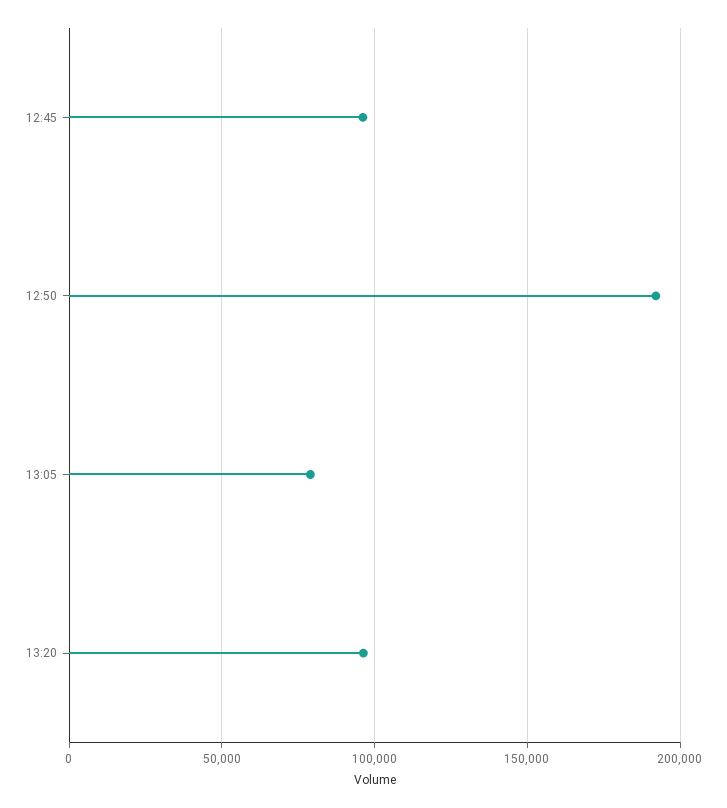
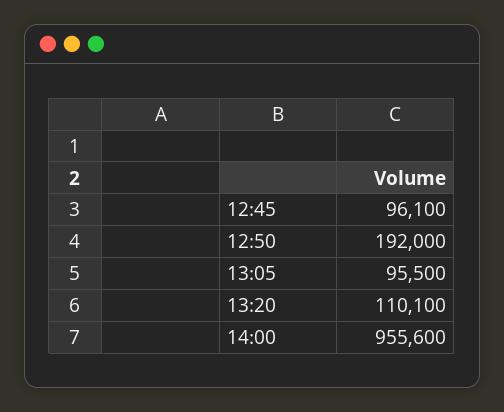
13:05: 80000 -> 95500
13:20: 95000 -> 110100
14:00: none -> 955600

